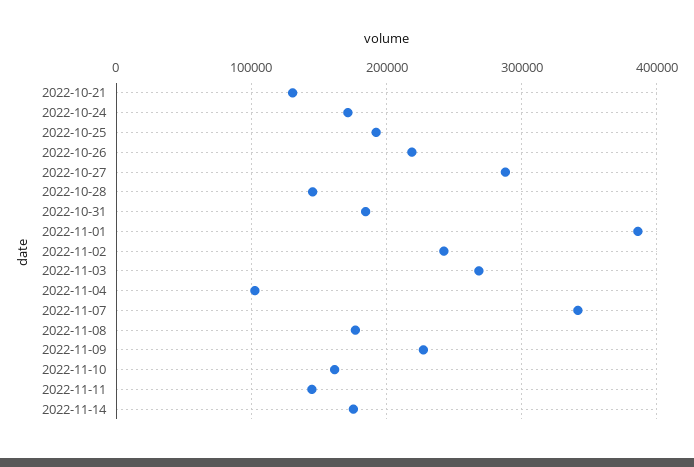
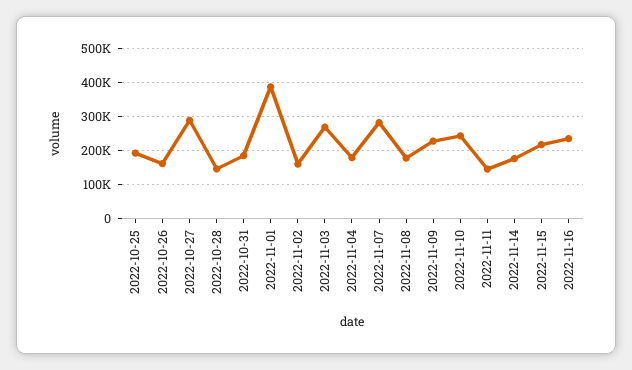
2022-10-21: 130000 -> none
2022-10-24: 170000 -> none
2022-10-26: 220000 -> 160000
2022-11-02: 240000 -> 160000
2022-11-04: 100000 -> 180000
2022-11-07: 340000 -> 280000
2022-11-10: 160000 -> 240000
2022-11-15: none -> 220000
2022-11-16: none -> 240000

